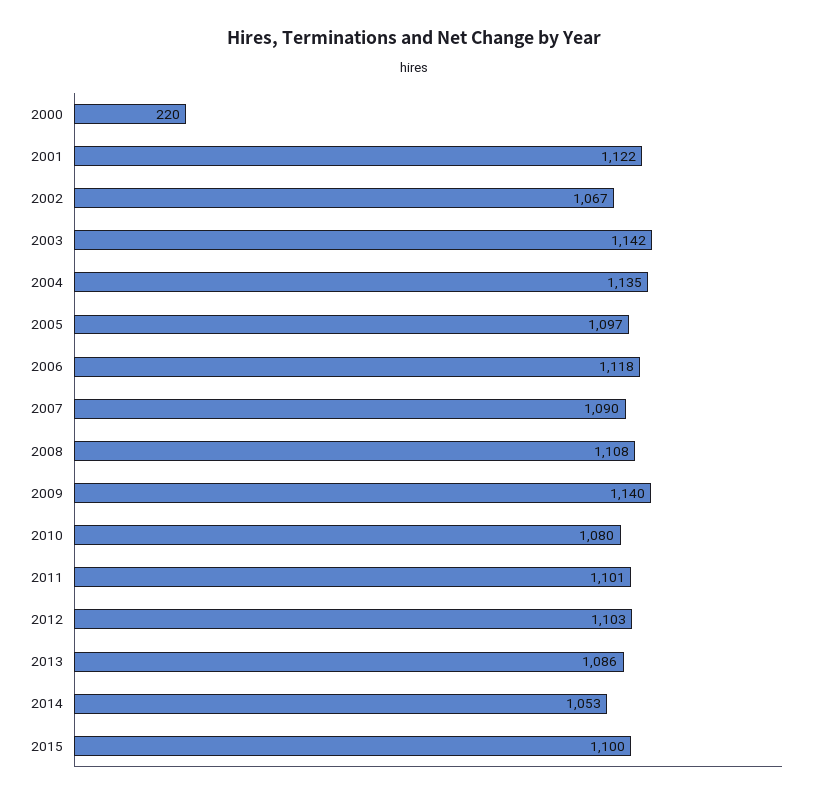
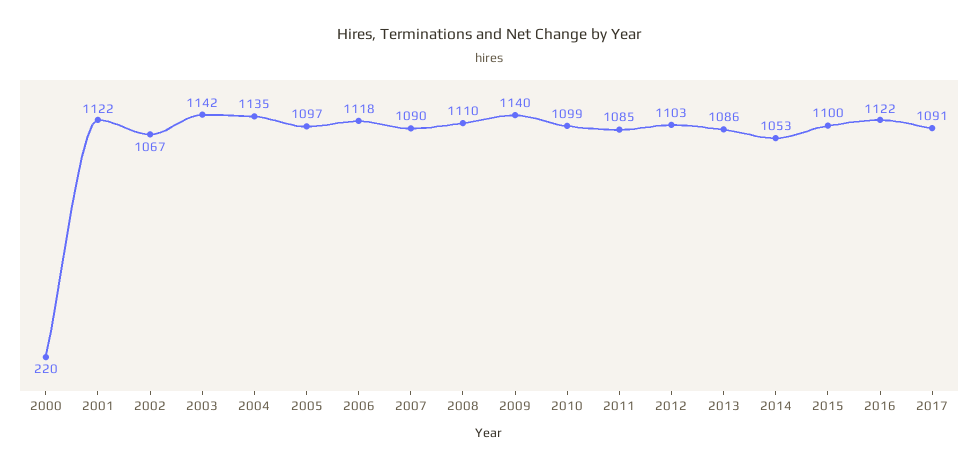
2008: 1108 -> 1110
2010: 1080 -> 1099
2011: 1101 -> 1085
2016: none -> 1122
2017: none -> 1091

